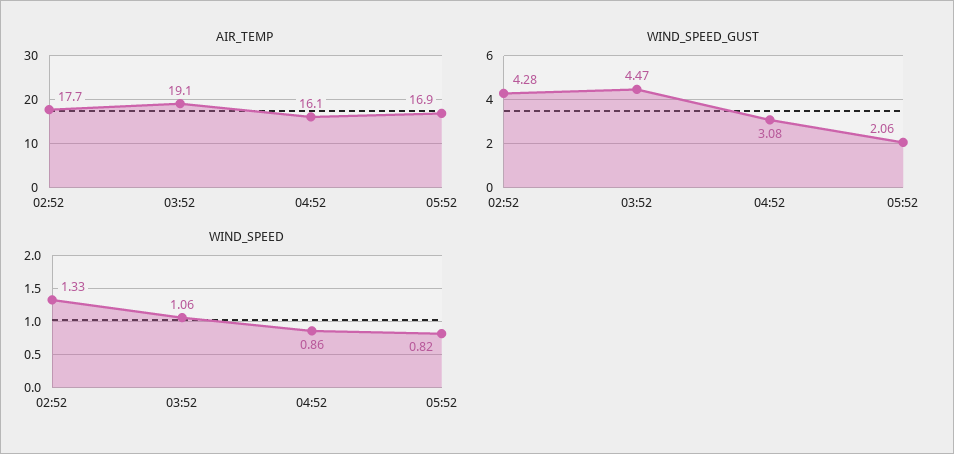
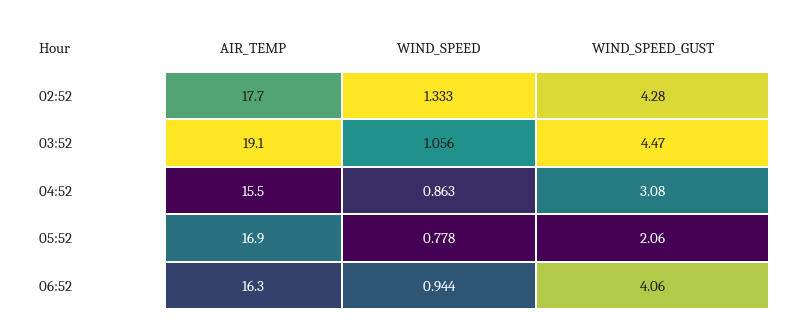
AIR_TEMP, 04:52: 16.1 -> 15.5
WIND_SPEED, 05:52: 0.82 -> 0.778
AIR_TEMP, 06:52: none -> 16.3
WIND_SPEED, 06:52: none -> 0.944
WIND_SPEED_GUST, 06:52: none -> 4.06

